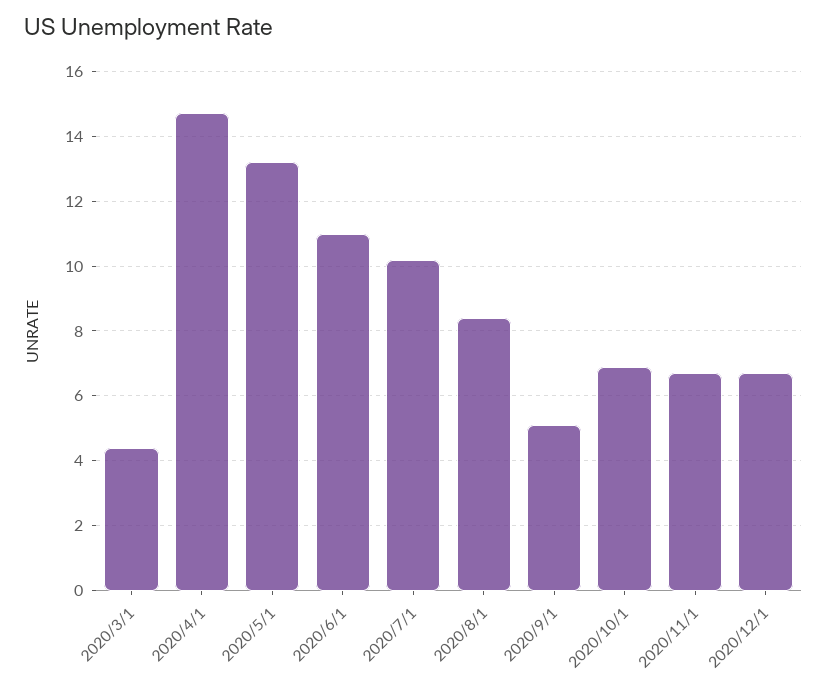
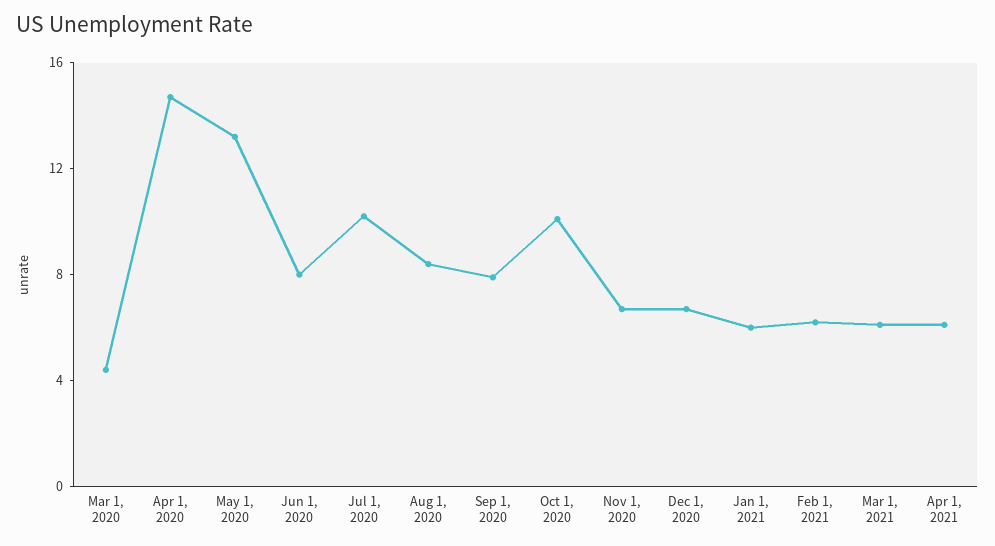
2020/6/1: 11 -> 8
2020/9/1: 5 -> 8
2020/10/1: 7 -> 10
Jan 1, 2021: none -> 6
Feb 1, 2021: none -> 6
Mar 1, 2021: none -> 6
Apr 1, 2021: none -> 6

